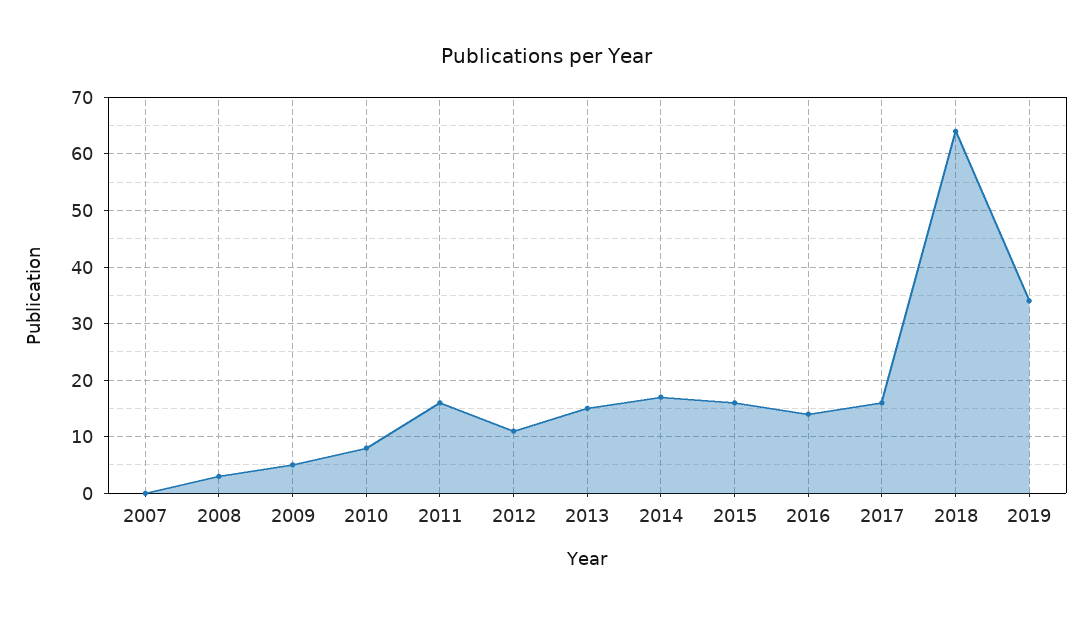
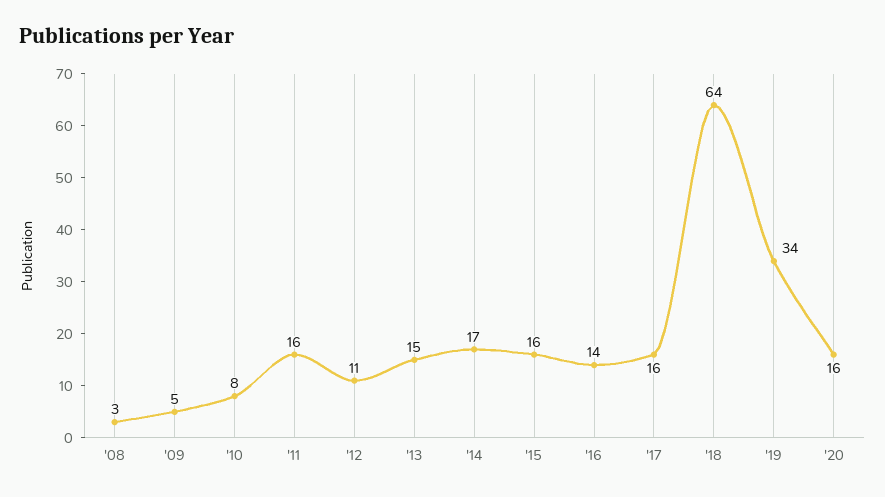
2007: 0 -> none
'20: none -> 16

